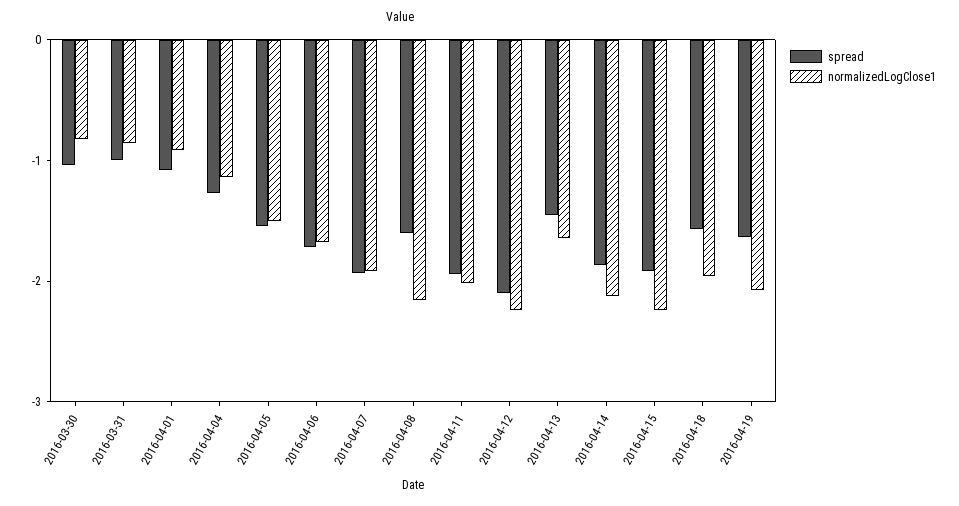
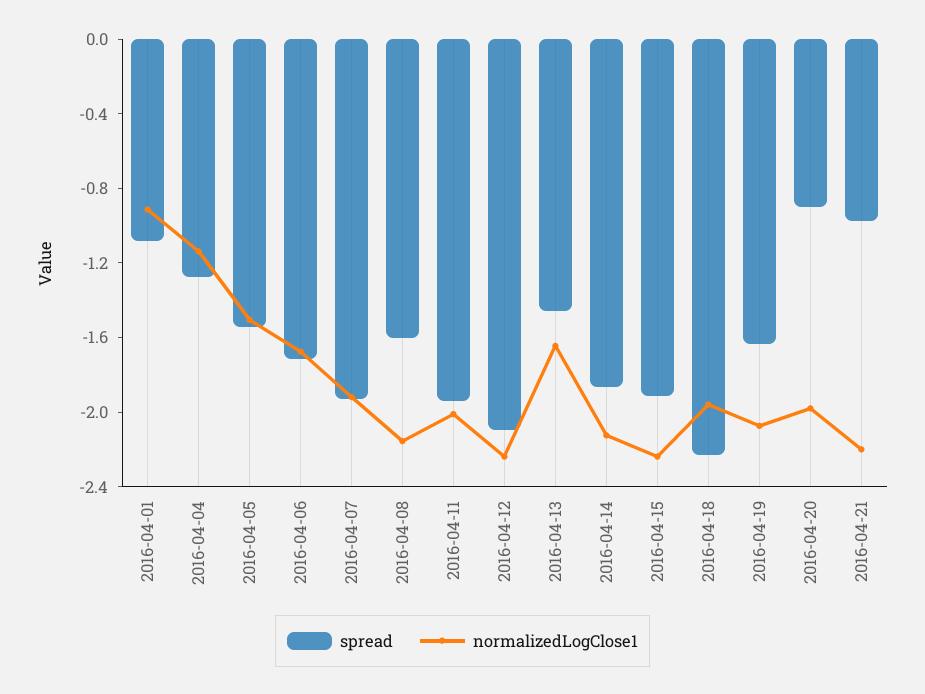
spread, 2016-03-30: -1 -> none
normalizedLogClose1, 2016-03-30: -0.8 -> none
spread, 2016-03-31: -1 -> none
normalizedLogClose1, 2016-03-31: -0.8 -> none
spread, 2016-04-18: -1.6 -> -2.2
spread, 2016-04-20: none -> -0.9
normalizedLogClose1, 2016-04-20: none -> -2
spread, 2016-04-21: none -> -1
normalizedLogClose1, 2016-04-21: none -> -2.2

